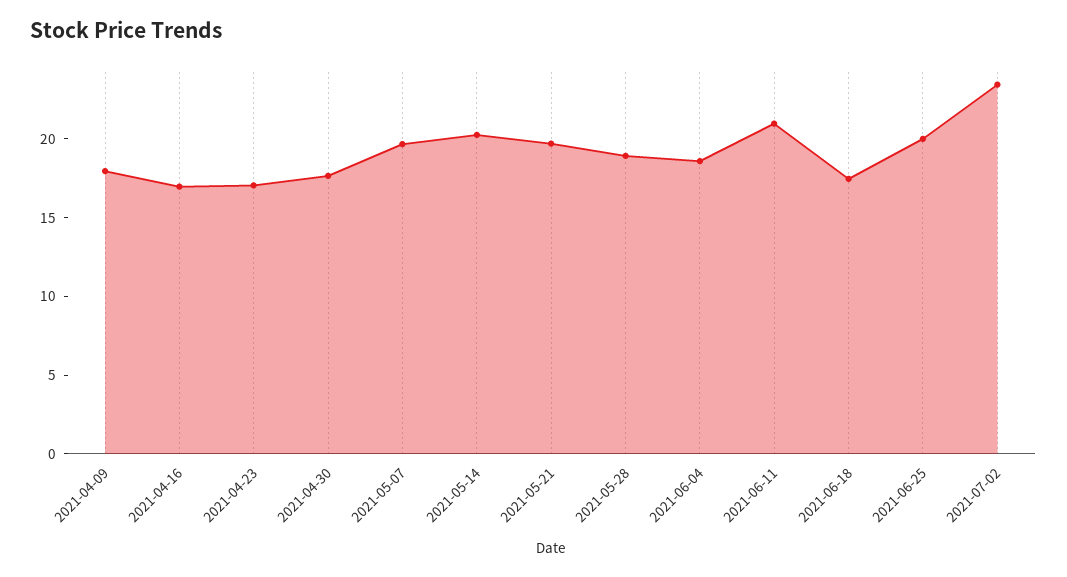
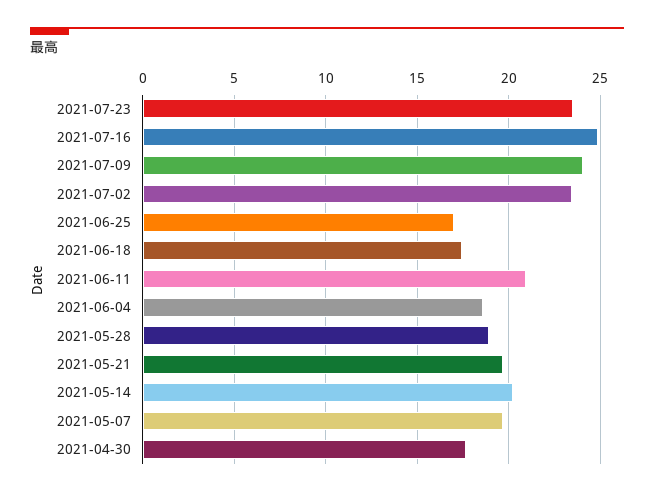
2021-04-09: 18 -> none
2021-04-16: 17 -> none
2021-04-23: 17 -> none
2021-06-25: 20 -> 17
2021-07-23: none -> 23.5
2021-07-16: none -> 25
2021-07-09: none -> 24

